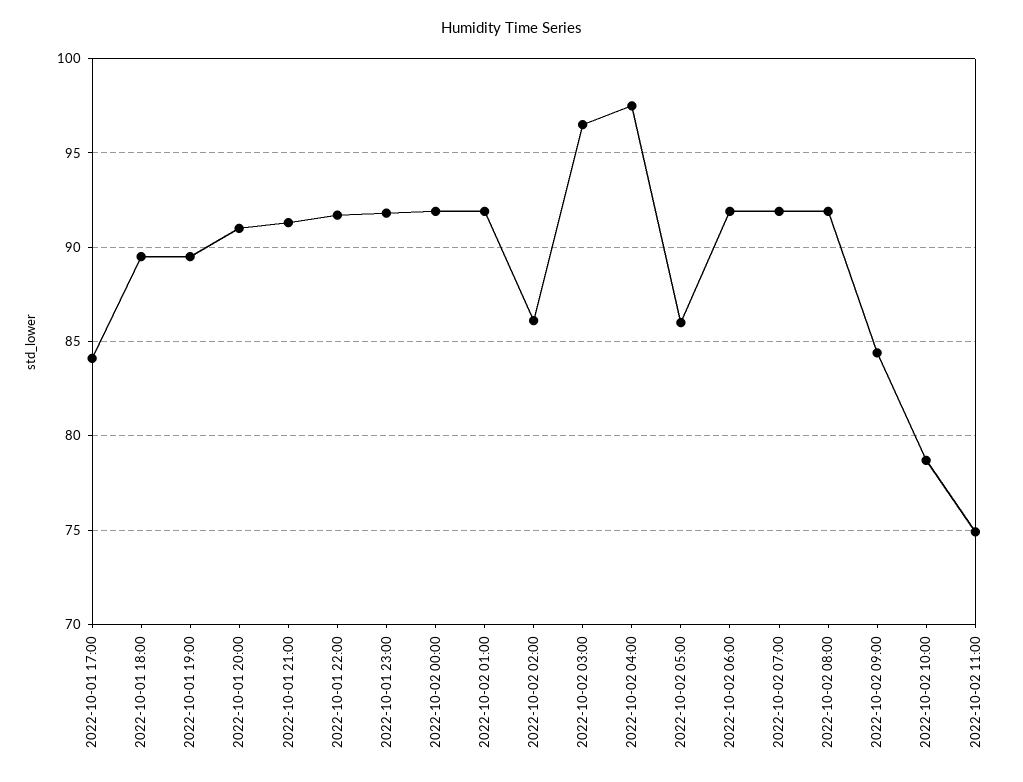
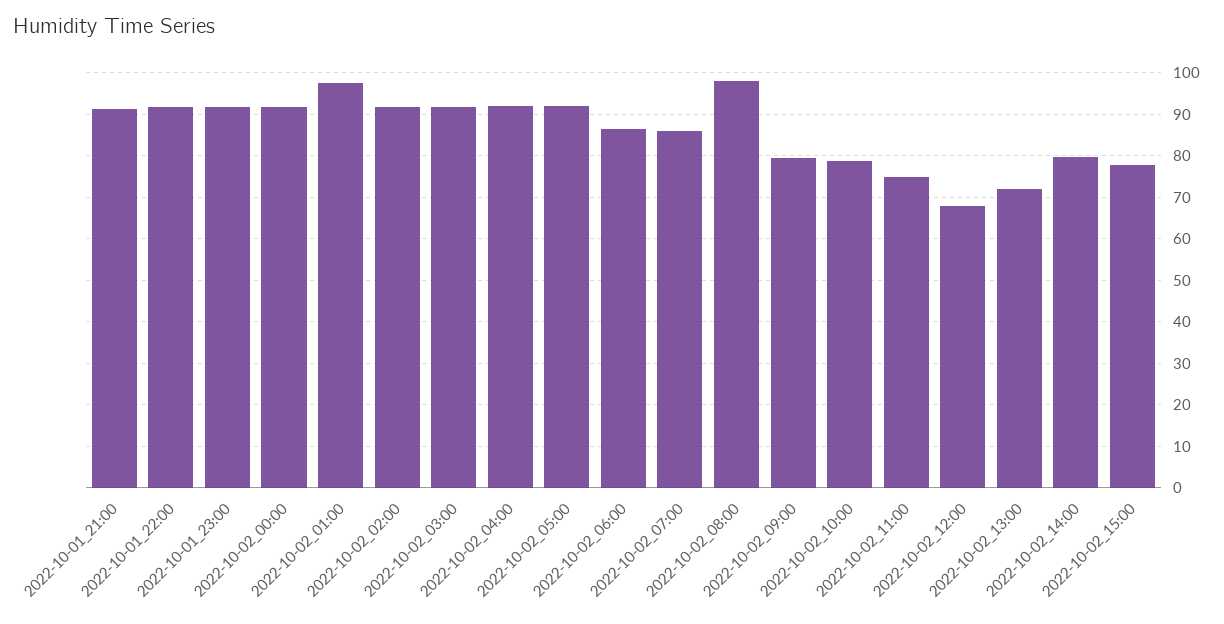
2022-10-01 17:00: 84 -> none
2022-10-01 18:00: 89.5 -> none
2022-10-01 19:00: 89.5 -> none
2022-10-01 20:00: 91 -> none
2022-10-02 01:00: 92 -> 98
2022-10-02 02:00: 86 -> 92
2022-10-02 03:00: 96.5 -> 92
2022-10-02 04:00: 97.5 -> 92
2022-10-02 05:00: 86 -> 92
2022-10-02 06:00: 92 -> 86
2022-10-02 07:00: 92 -> 86
2022-10-02 08:00: 92 -> 98
2022-10-02 09:00: 84.5 -> 80
2022-10-02_12:00: none -> 68
2022-10-02_13:00: none -> 72
2022-10-02_14:00: none -> 80
2022-10-02_15:00: none -> 78

